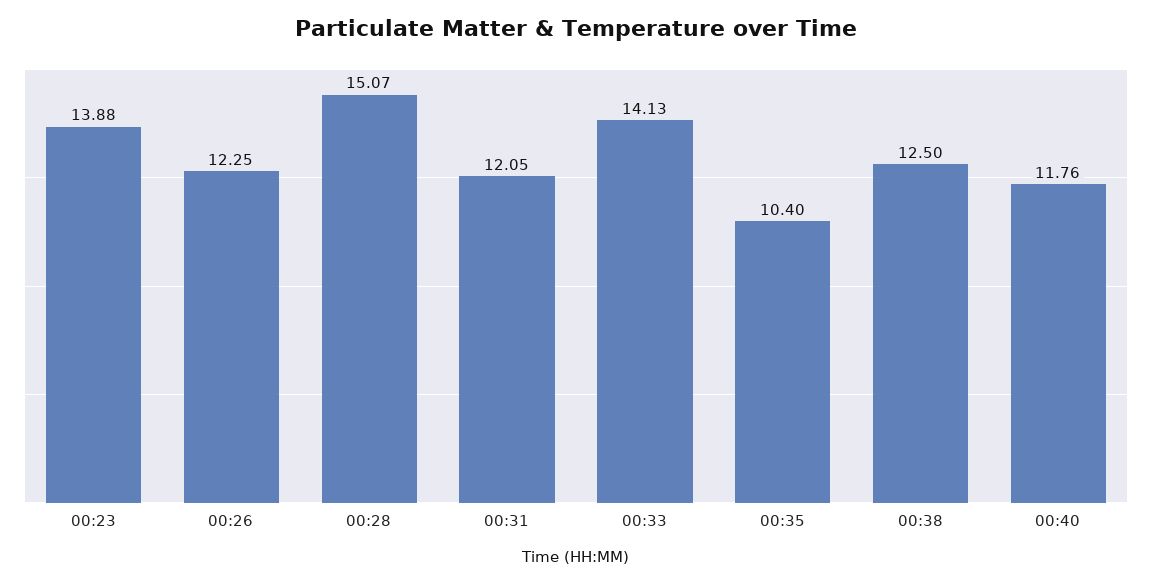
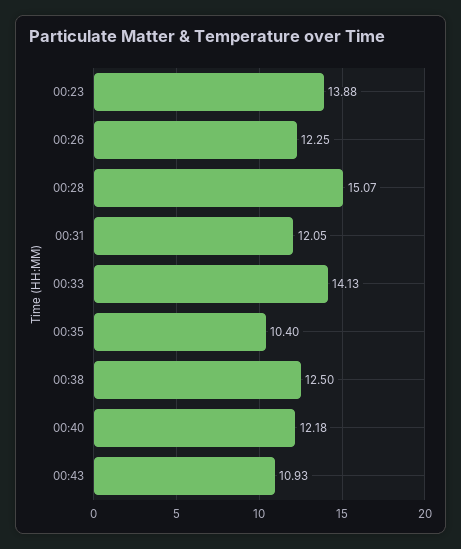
00:40: 11.76 -> 12.18
00:43: none -> 10.93

